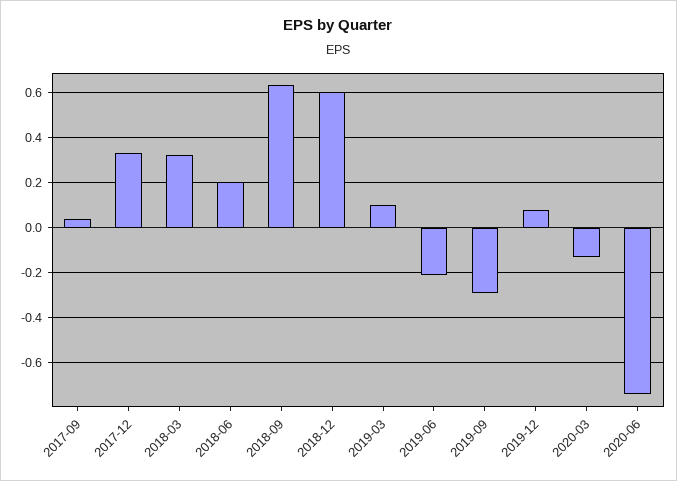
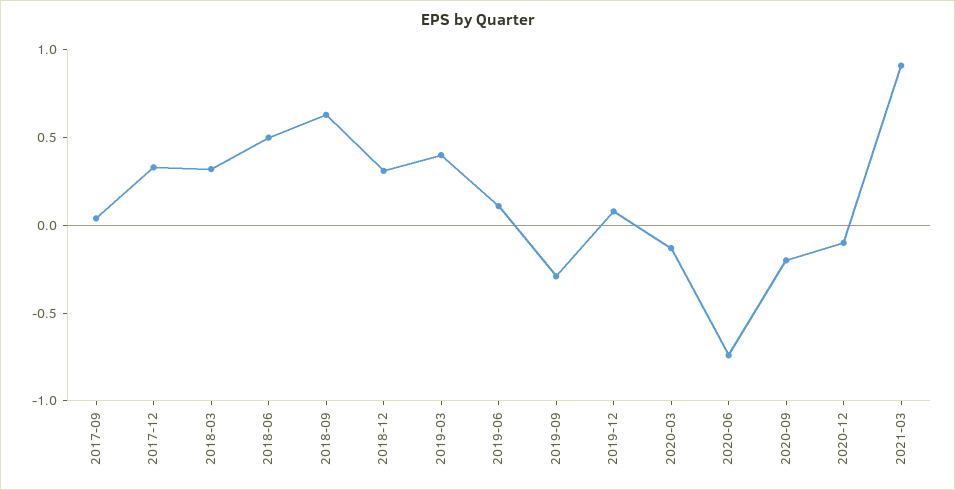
2018-06: 0.2 -> 0.5
2018-12: 0.6 -> 0.3
2019-03: 0.1 -> 0.4
2019-06: -0.2 -> 0.1
2020-09: none -> -0.2
2020-12: none -> -0.1
2021-03: none -> 0.9

